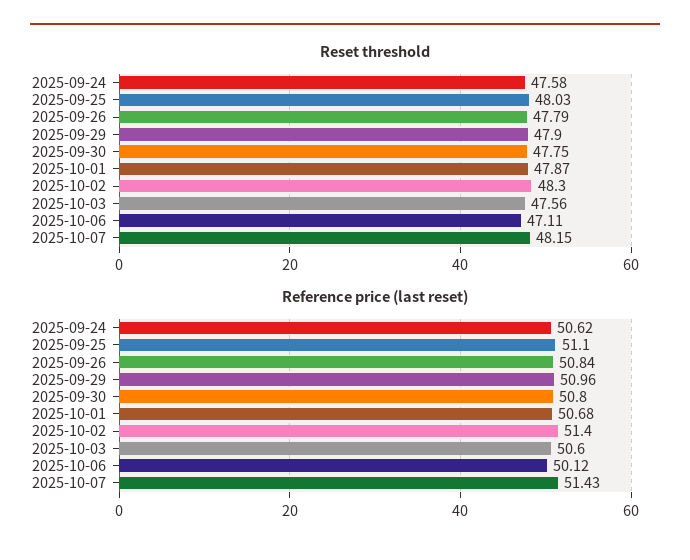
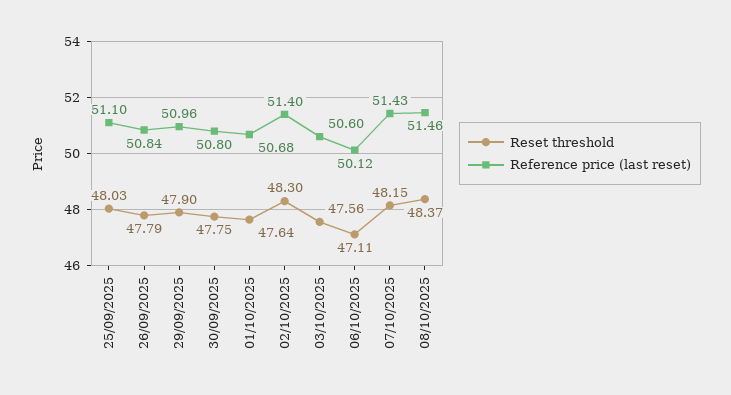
Reset threshold, 2025-09-24: 47.58 -> none
Reset threshold, 2025-10-01: 47.87 -> 47.64
Reference price (last reset), 2025-09-24: 50.62 -> none
Reset threshold, 08/10/2025: none -> 48.37
Reference price (last reset), 08/10/2025: none -> 51.46

